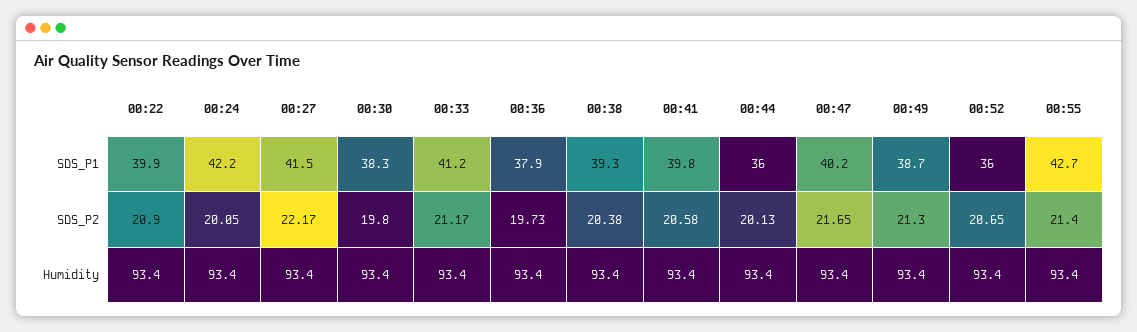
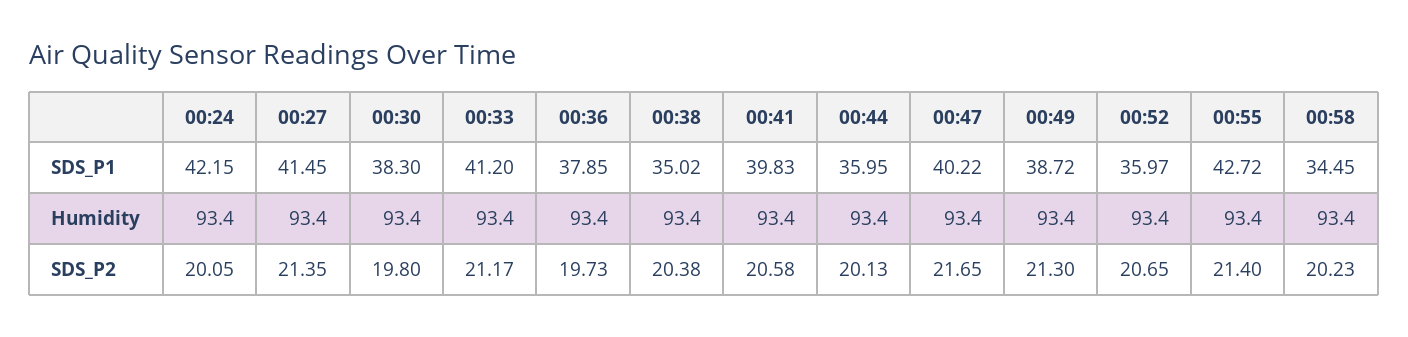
00:22, SDS_P1: 39.9 -> none
00:38, SDS_P1: 39.3 -> 35.02
00:22, SDS_P2: 20.9 -> none
00:27, SDS_P2: 22.17 -> 21.35
00:22, Humidity: 93.4 -> none
00:58, SDS_P1: none -> 34.45
00:58, Humidity: none -> 93.4
00:58, SDS_P2: none -> 20.23

